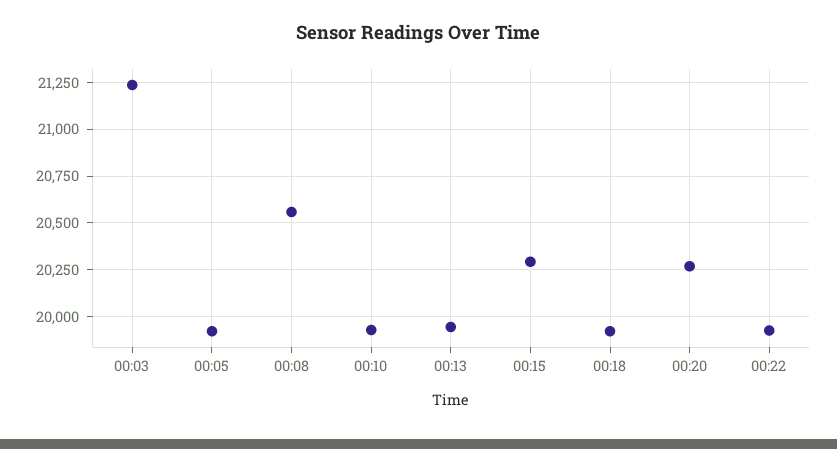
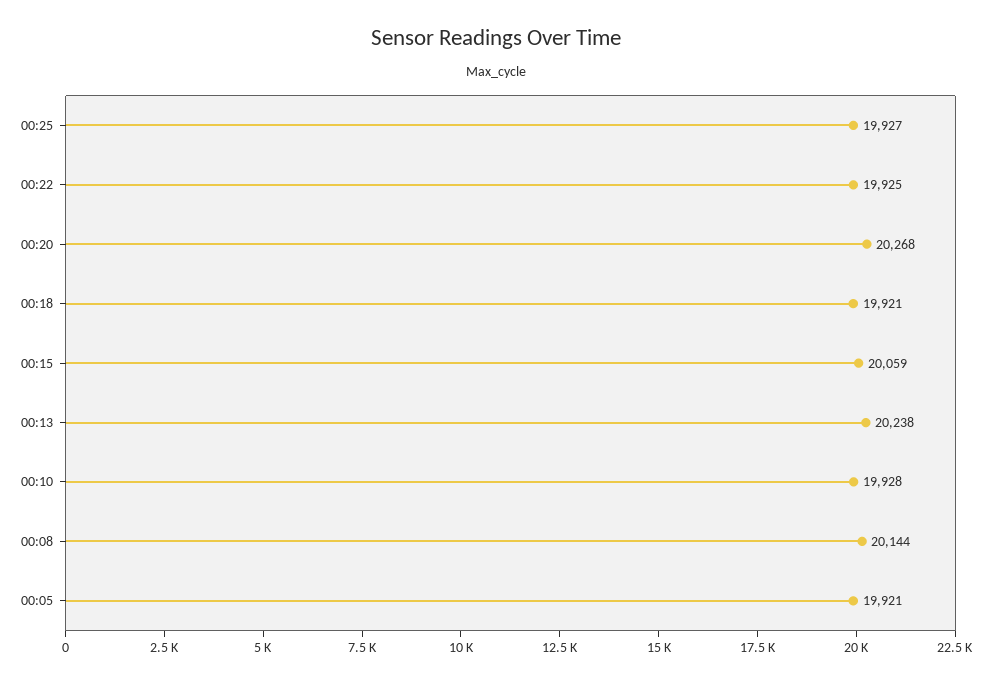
00:03: 21250 -> none
00:08: 20550 -> 20144
00:13: 19950 -> 20238
00:15: 20300 -> 20059
00:25: none -> 19927

